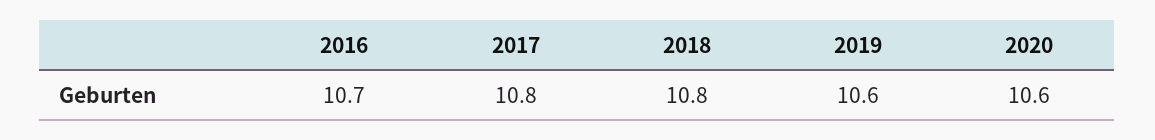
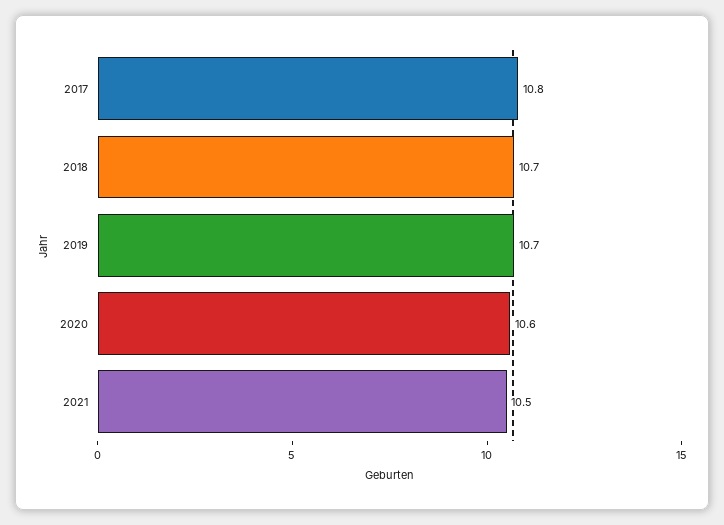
2016: 10.7 -> none
2018: 10.8 -> 10.7
2019: 10.6 -> 10.7
2021: none -> 10.5

